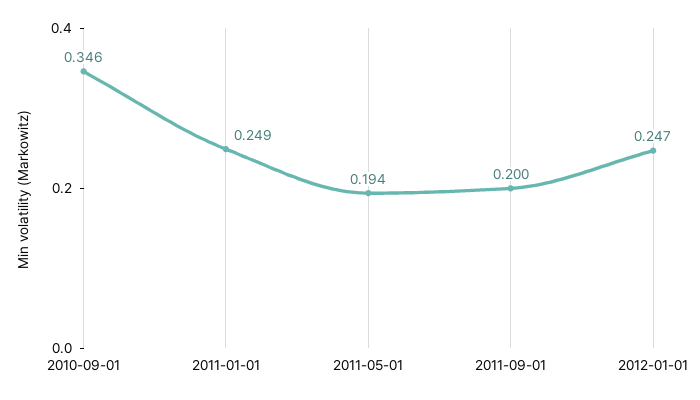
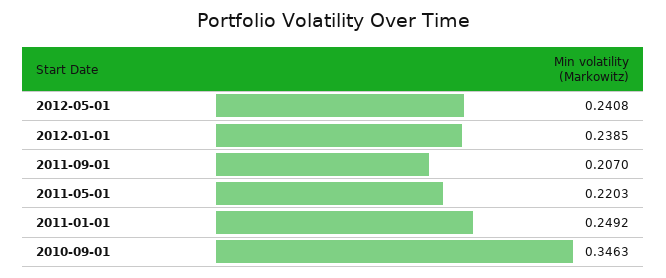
2011-05-01: 0.194 -> 0.2203
2011-09-01: 0.2 -> 0.207
2012-01-01: 0.247 -> 0.2385
2012-05-01: none -> 0.2408

